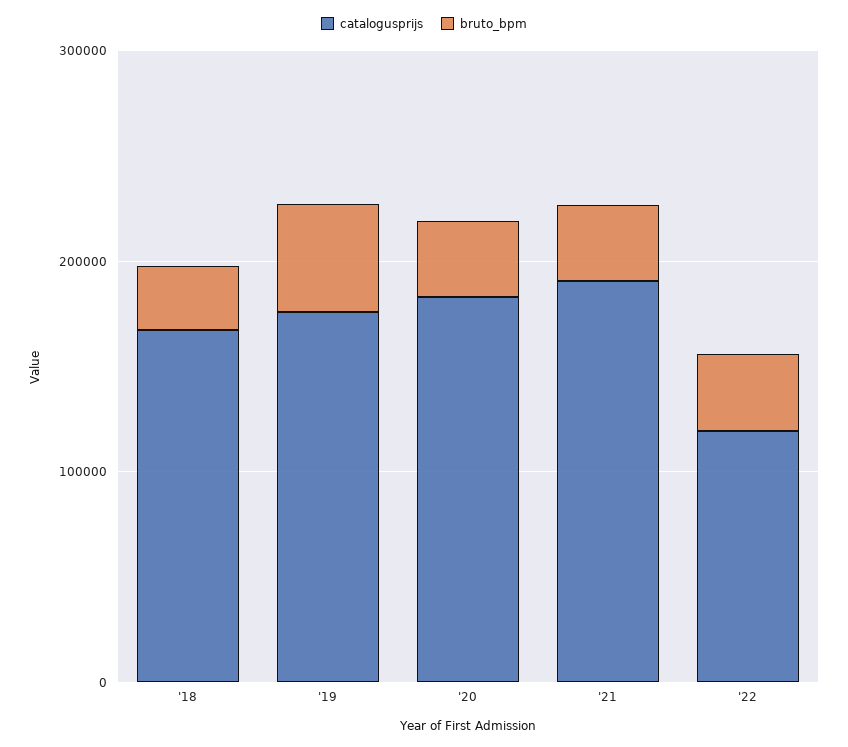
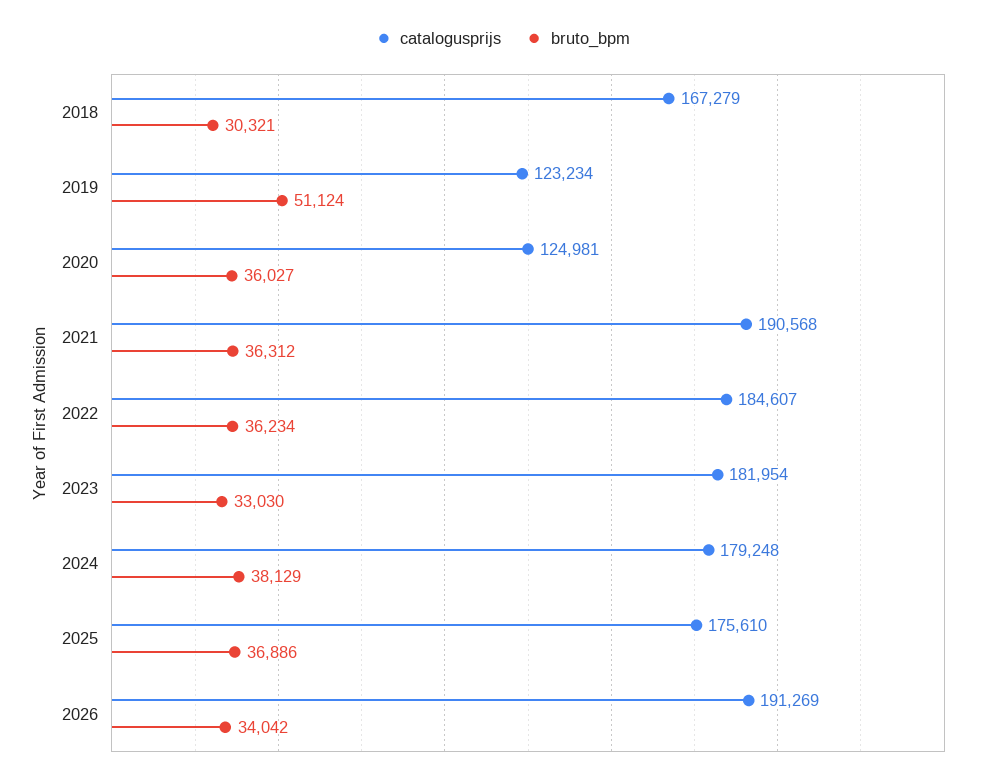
catalogusprijs, '19: 180000 -> 123234
catalogusprijs, '20: 180000 -> 124981
catalogusprijs, '22: 120000 -> 184607
catalogusprijs, 2023: none -> 181954
bruto_bpm, 2023: none -> 33030
catalogusprijs, 2024: none -> 179248
bruto_bpm, 2024: none -> 38129
catalogusprijs, 2025: none -> 175610
bruto_bpm, 2025: none -> 36886
catalogusprijs, 2026: none -> 191269
bruto_bpm, 2026: none -> 34042

